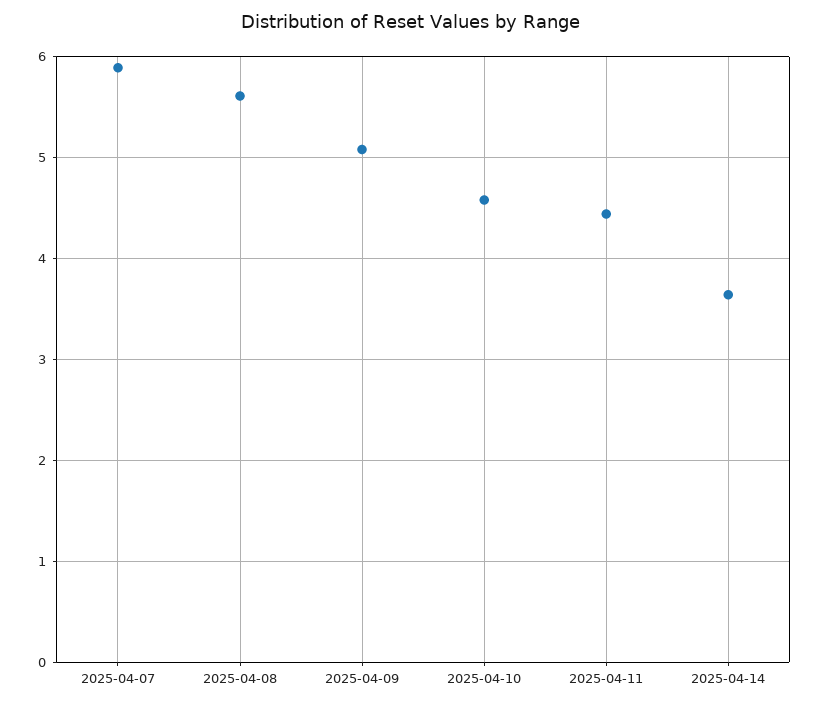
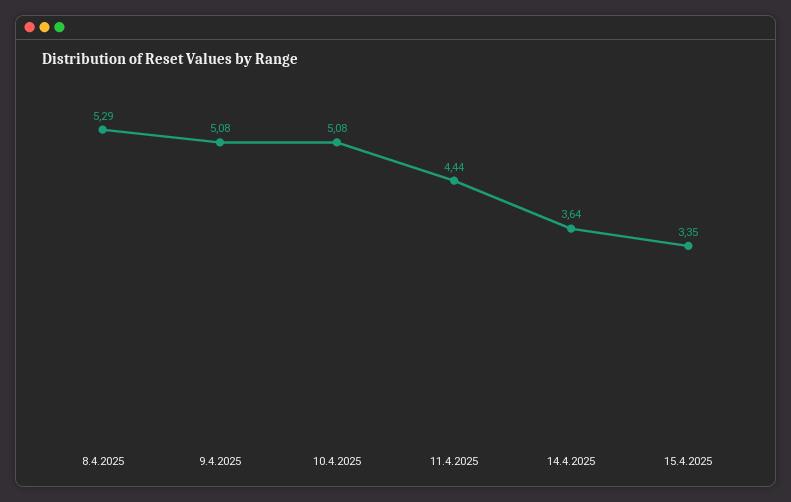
2025-04-07: 5.9 -> none
2025-04-08: 5.6 -> 5.29
2025-04-10: 4.6 -> 5.08
15.4.2025: none -> 3.35

